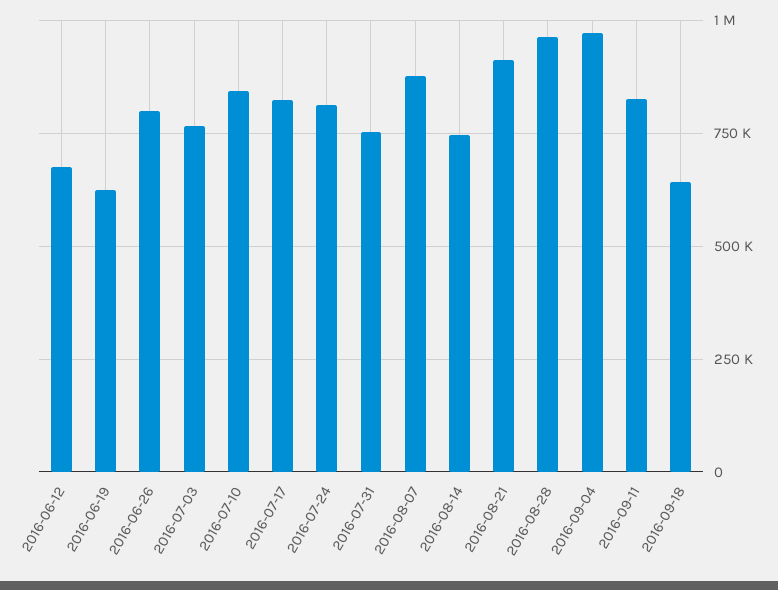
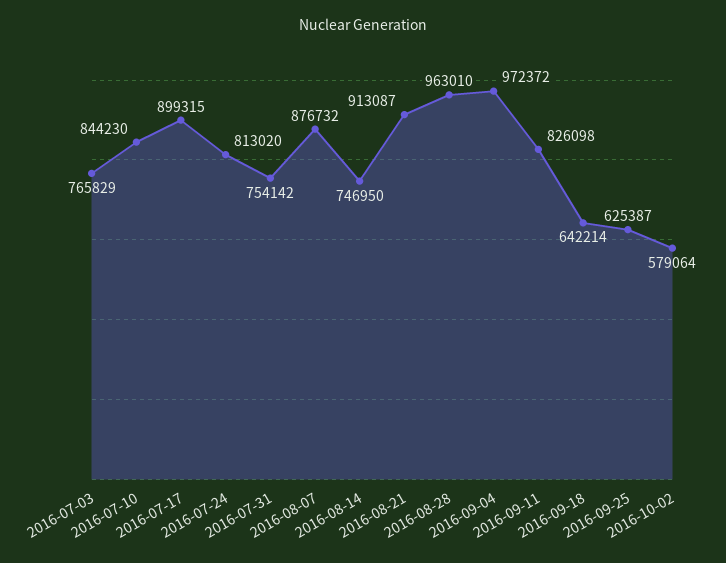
2016-06-12: 675000 -> none
2016-06-19: 625000 -> none
2016-06-26: 800000 -> none
2016-07-17: 825000 -> 899315
2016-09-25: none -> 625387
2016-10-02: none -> 579064

